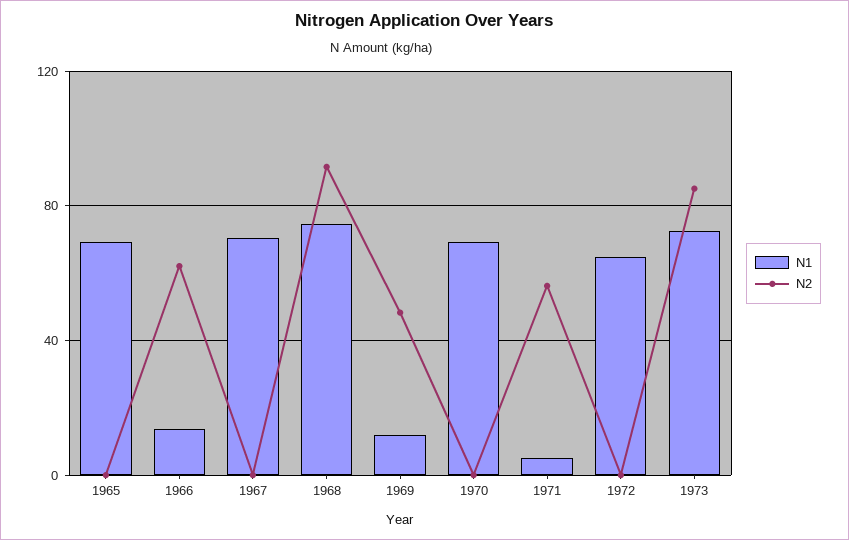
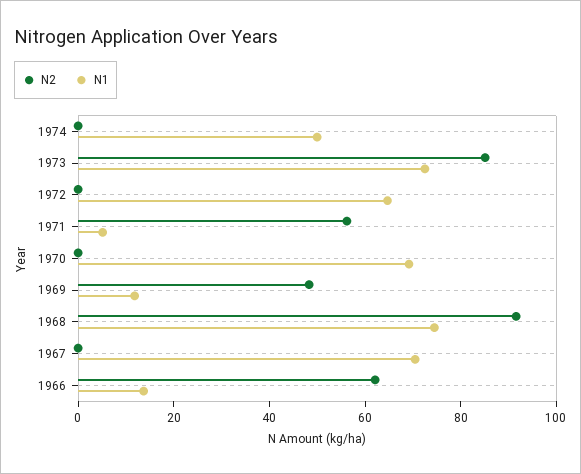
N1, 1965: 70 -> none
N2, 1965: 0 -> none
N2, 1974: none -> 0
N1, 1974: none -> 50

